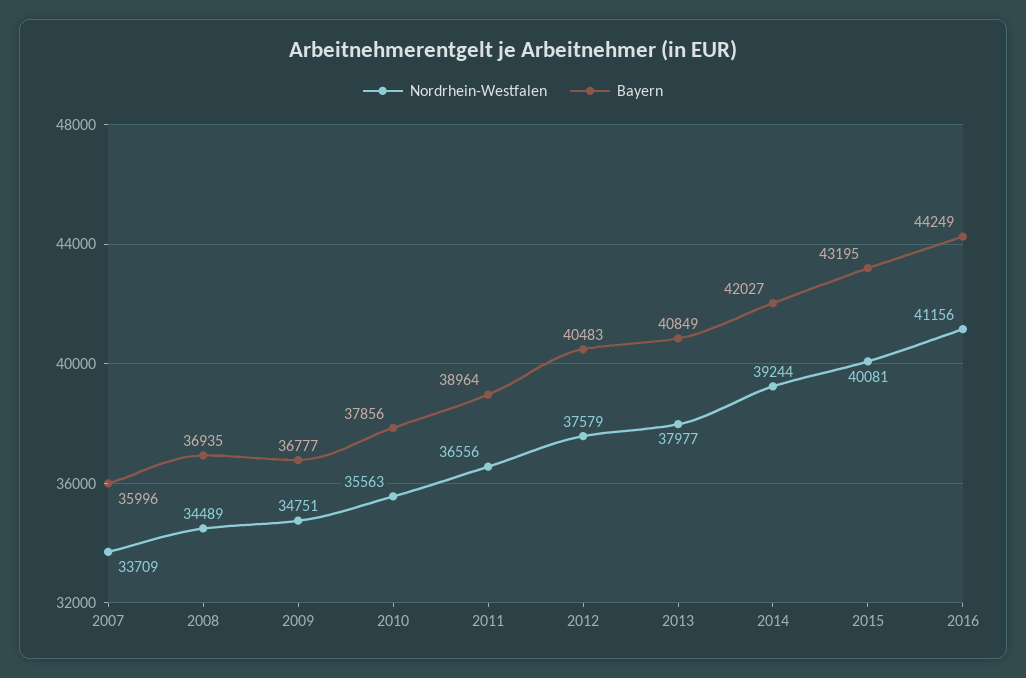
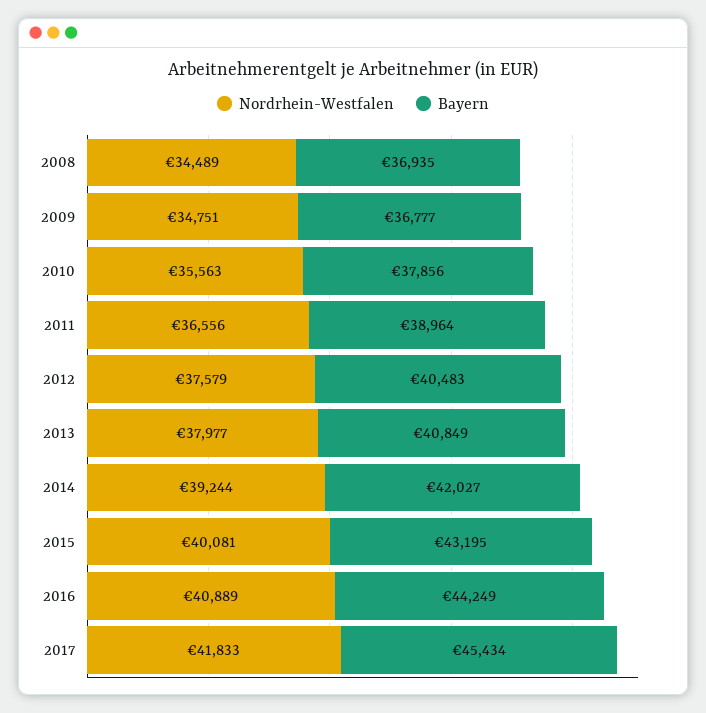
Nordrhein-Westfalen, 2007: 33709 -> none
Bayern, 2007: 35996 -> none
Nordrhein-Westfalen, 2016: 41156 -> 40889
Nordrhein-Westfalen, 2017: none -> 41833
Bayern, 2017: none -> 45434

